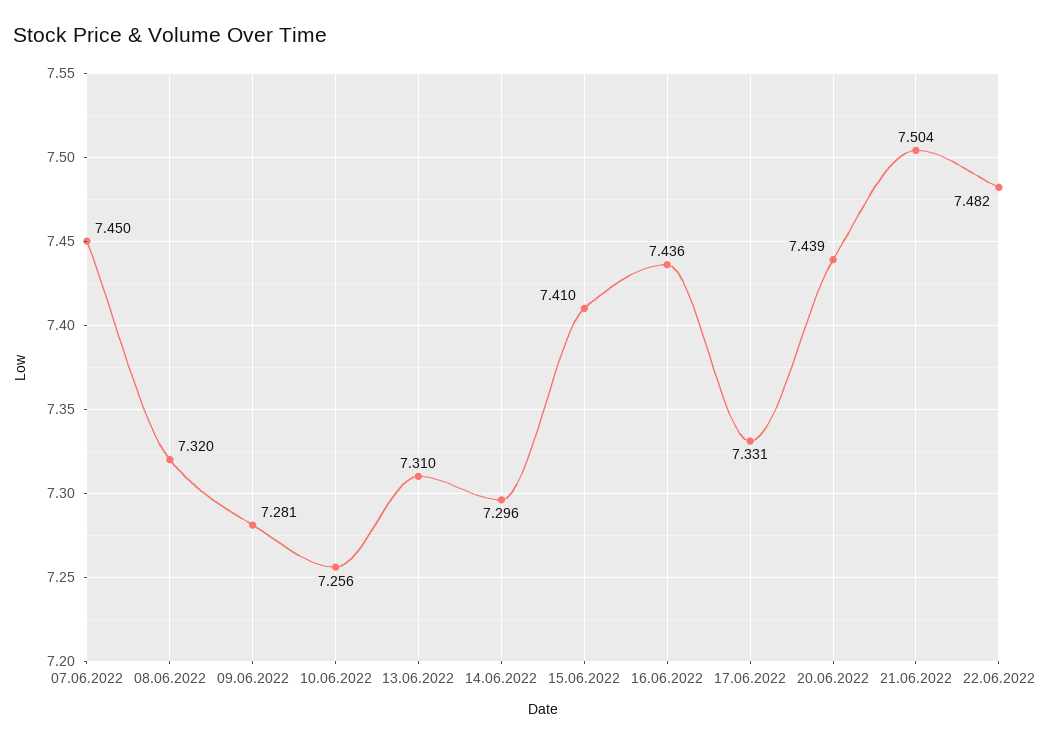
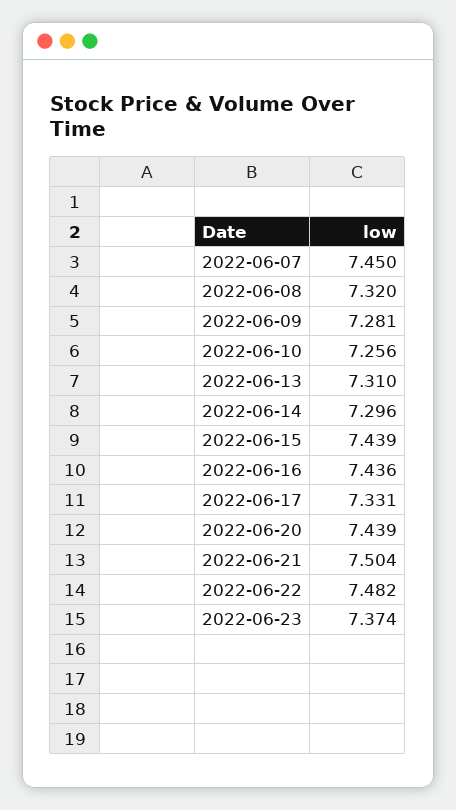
15.06.2022: 7.41 -> 7.439
2022-06-23: none -> 7.374

